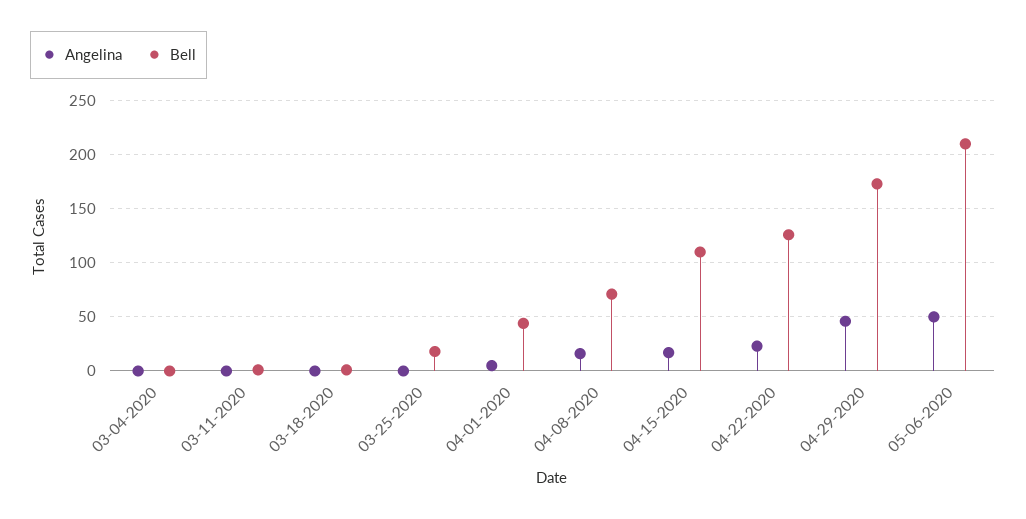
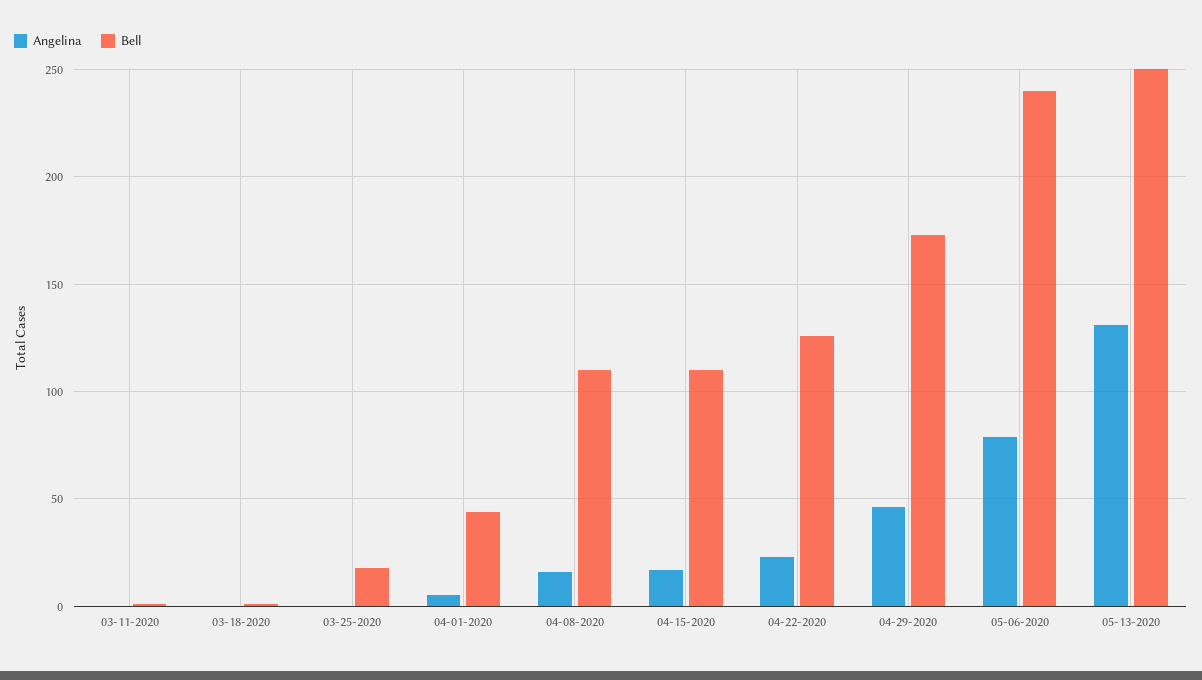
Angelina, 03-04-2020: 0 -> none
Bell, 03-04-2020: 0 -> none
Bell, 04-08-2020: 70 -> 110
Angelina, 05-06-2020: 50 -> 80
Bell, 05-06-2020: 210 -> 240
Angelina, 05-13-2020: none -> 130
Bell, 05-13-2020: none -> 250

